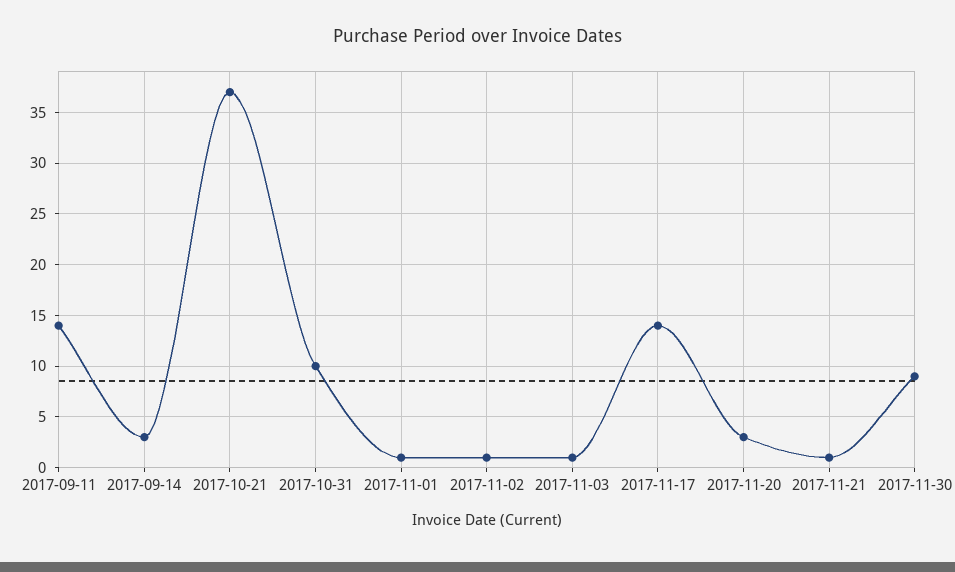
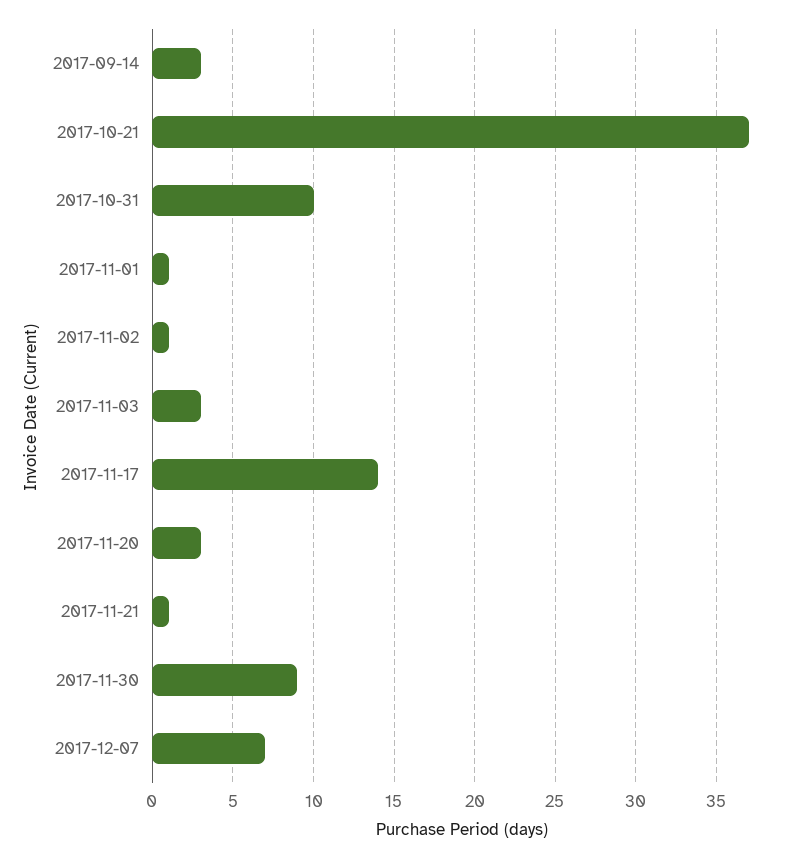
2017-09-11: 14 -> none
2017-11-03: 1 -> 3
2017-12-07: none -> 7

